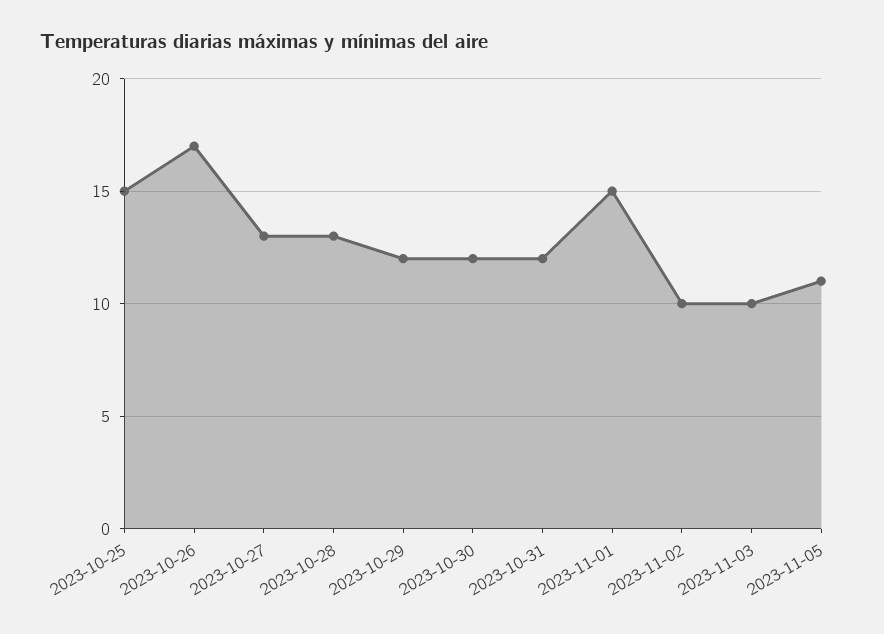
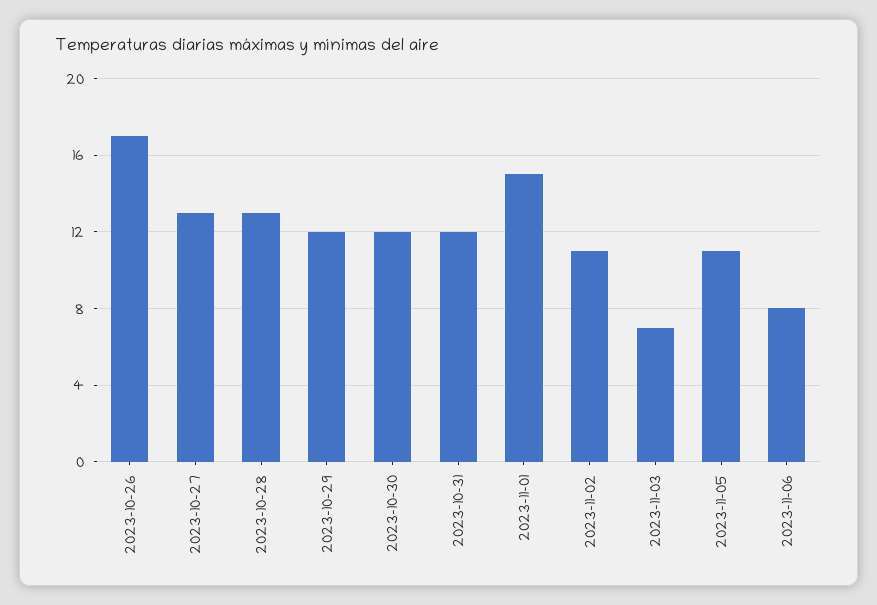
2023-10-25: 15 -> none
2023-11-02: 10 -> 11
2023-11-03: 10 -> 7
2023-11-06: none -> 8

